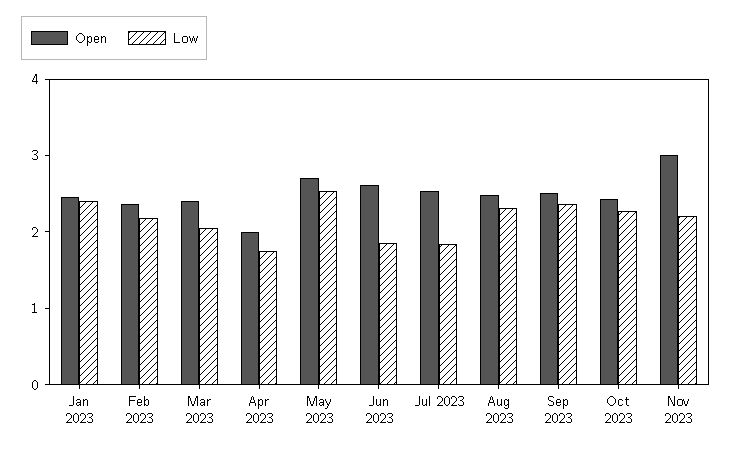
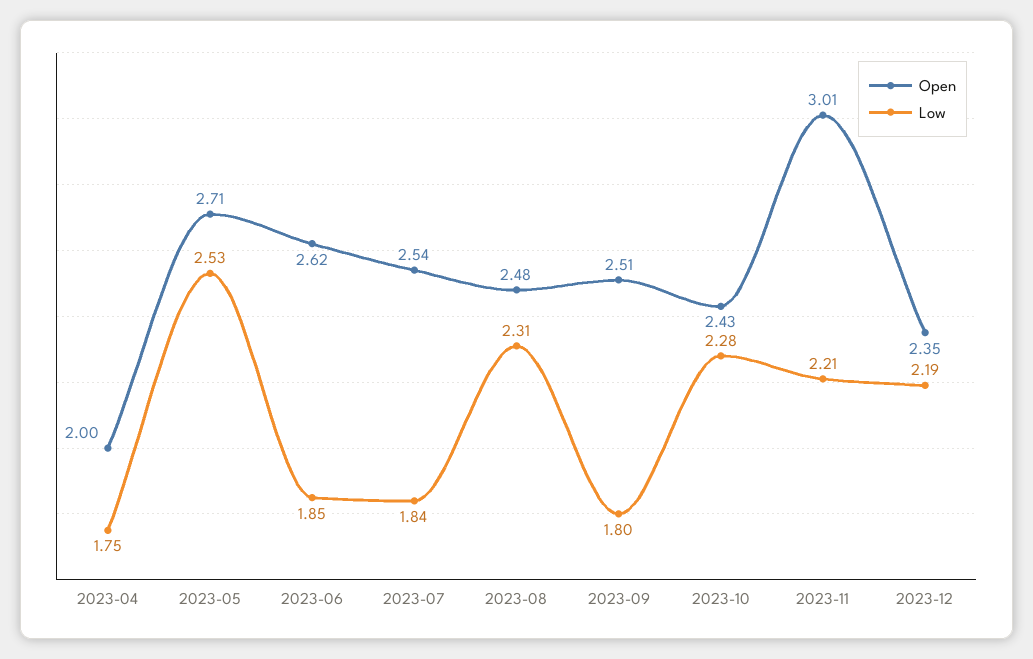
Open, Jan 2023: 2.4 -> none
Low, Jan 2023: 2.4 -> none
Open, Feb 2023: 2.4 -> none
Low, Feb 2023: 2.2 -> none
Open, Mar 2023: 2.4 -> none
Low, Mar 2023: 2 -> none
Low, Sep 2023: 2.4 -> 1.8
Open, 2023-12: none -> 2.35
Low, 2023-12: none -> 2.19

